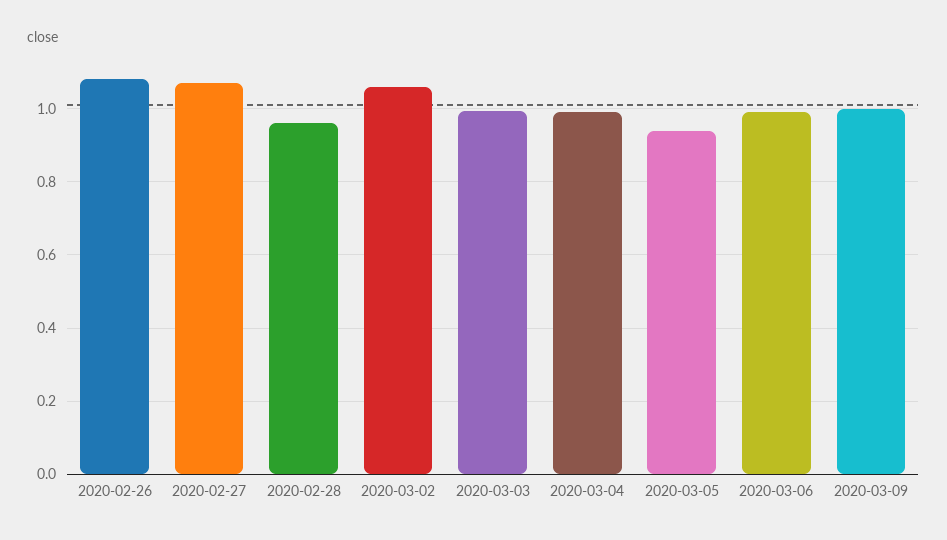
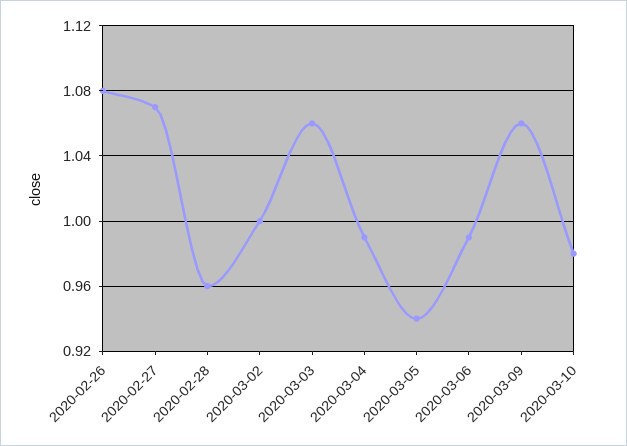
2020-03-02: 1.06 -> 1
2020-03-03: 1 -> 1.06
2020-03-09: 1 -> 1.06
2020-03-10: none -> 0.98

